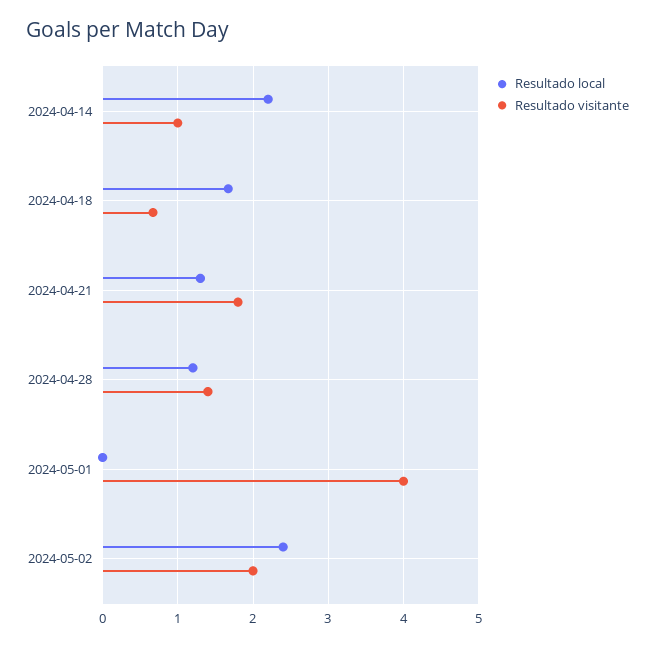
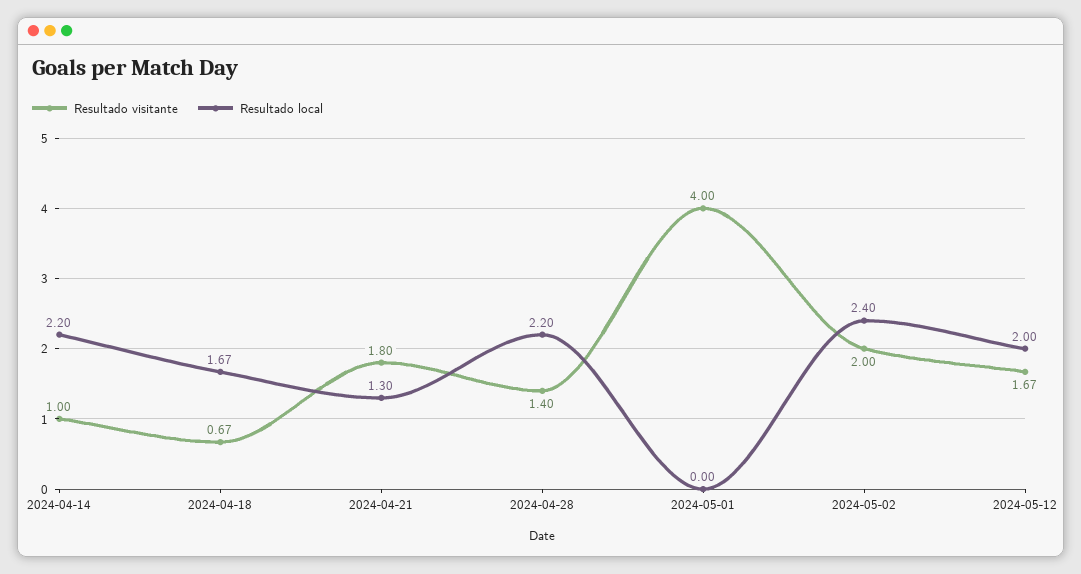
Resultado local, 2024-04-28: 1.2 -> 2.2
Resultado visitante, 2024-05-12: none -> 1.67
Resultado local, 2024-05-12: none -> 2

